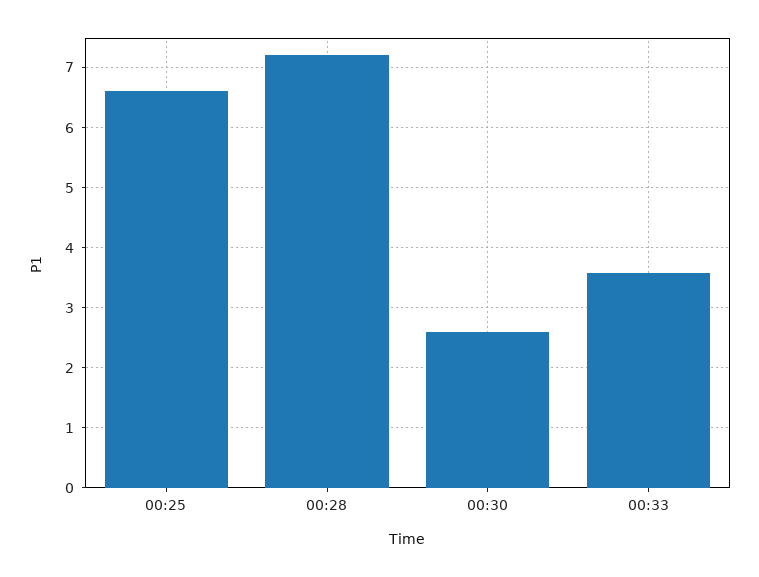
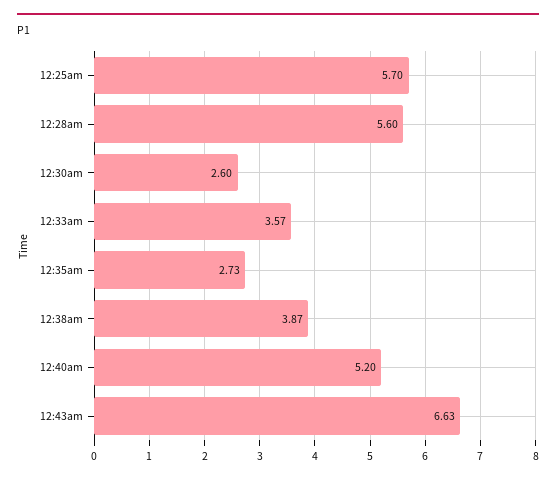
00:25: 6.6 -> 5.7
00:28: 7.2 -> 5.6
12:35am: none -> 2.73
12:38am: none -> 3.87
12:40am: none -> 5.2
12:43am: none -> 6.63

